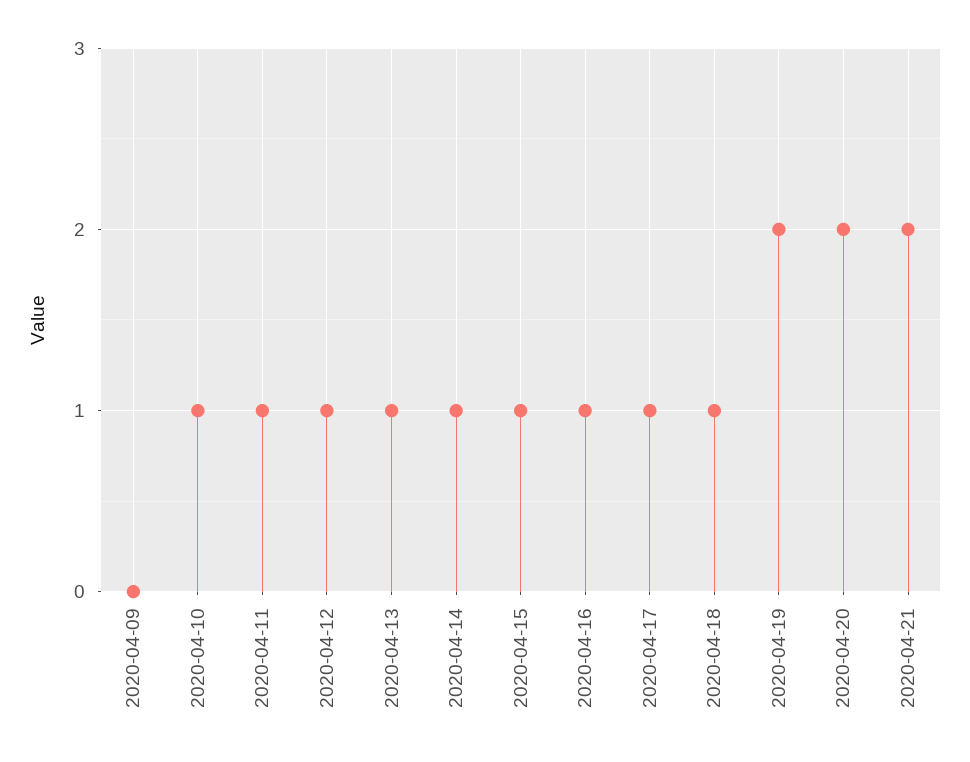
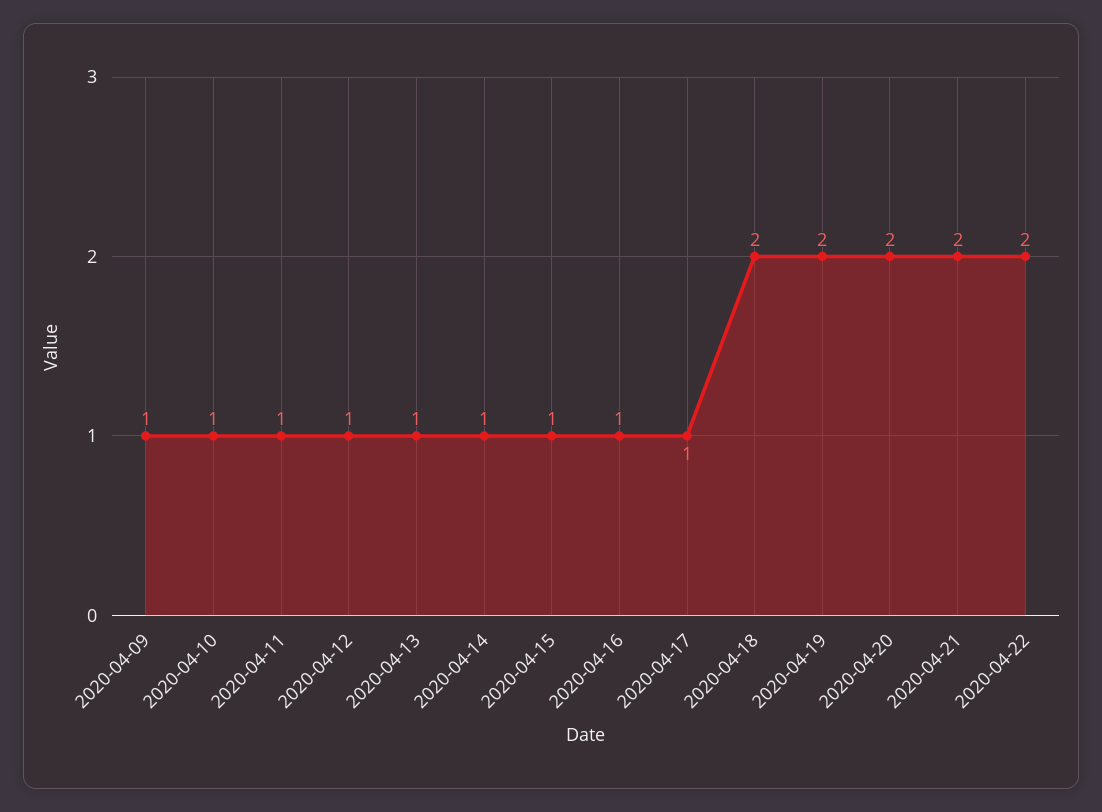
2020-04-09: 0 -> 1
2020-04-18: 1 -> 2
2020-04-22: none -> 2

